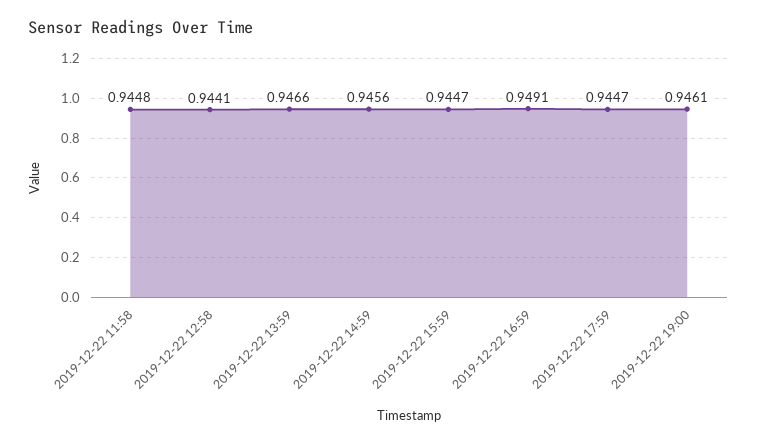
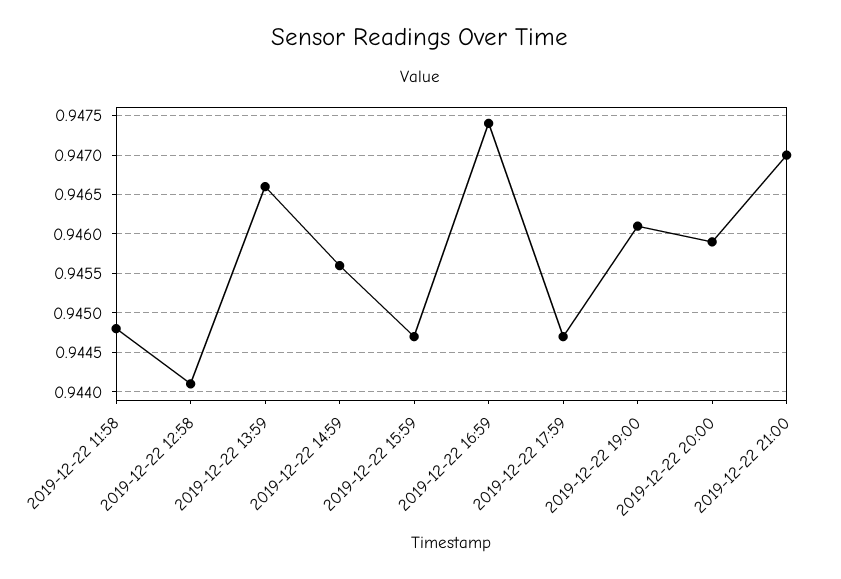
2019-12-22 16:59: 0.9491 -> 0.9474
2019-12-22 20:00: none -> 0.9459
2019-12-22 21:00: none -> 0.947

